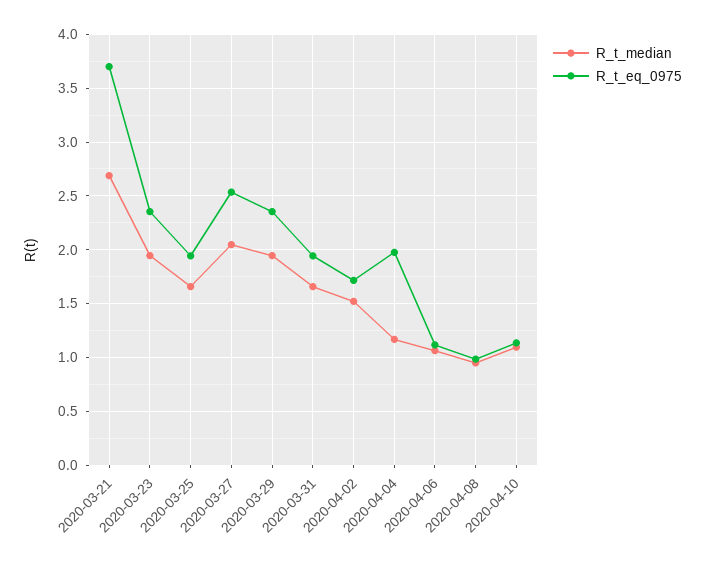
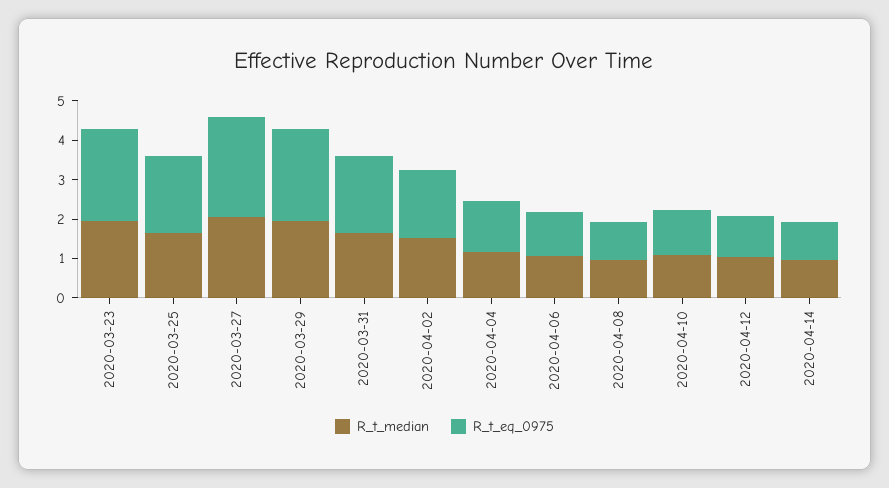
R_t_median, 2020-03-21: 2.7 -> none
R_t_eq_0975, 2020-03-21: 3.7 -> none
R_t_eq_0975, 2020-04-04: 2 -> 1.25
R_t_median, 2020-04-12: none -> 1
R_t_eq_0975, 2020-04-12: none -> 1
R_t_median, 2020-04-14: none -> 1
R_t_eq_0975, 2020-04-14: none -> 1

